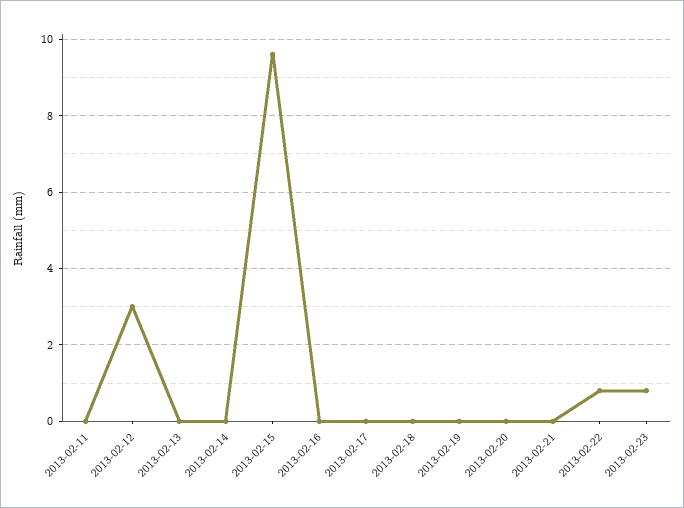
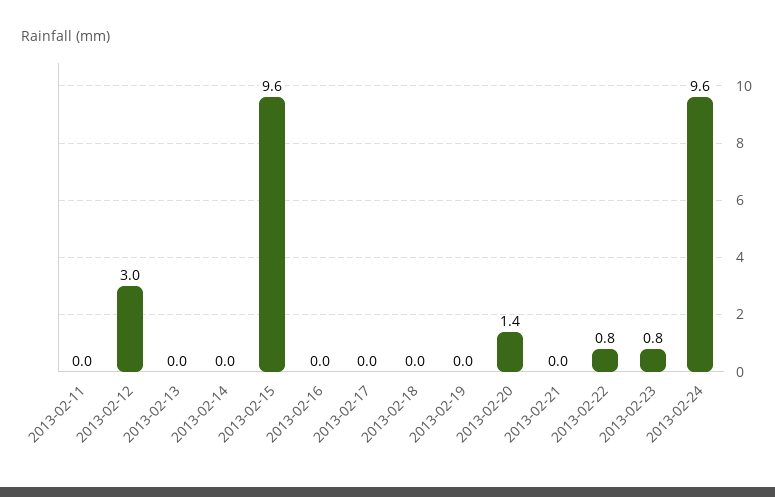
2013-02-20: 0 -> 1.4
2013-02-24: none -> 9.6

